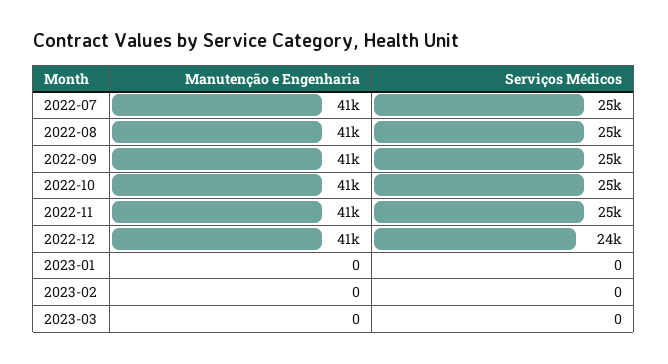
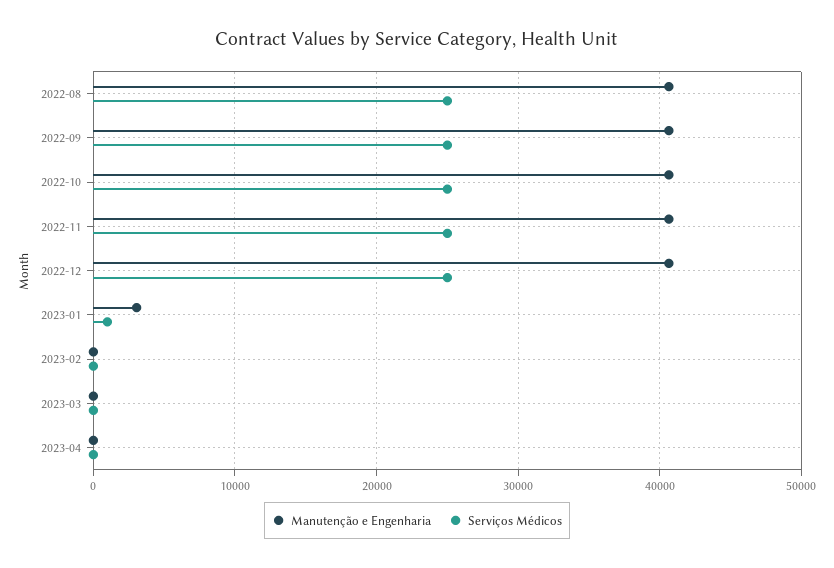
Manutenção e Engenharia, 2022-07: 41000 -> none
Serviços Médicos, 2022-07: 25000 -> none
Serviços Médicos, 2022-12: 24000 -> 25000
Manutenção e Engenharia, 2023-01: 0 -> 3000
Serviços Médicos, 2023-01: 0 -> 1000
Manutenção e Engenharia, 2023-04: none -> 0
Serviços Médicos, 2023-04: none -> 0

